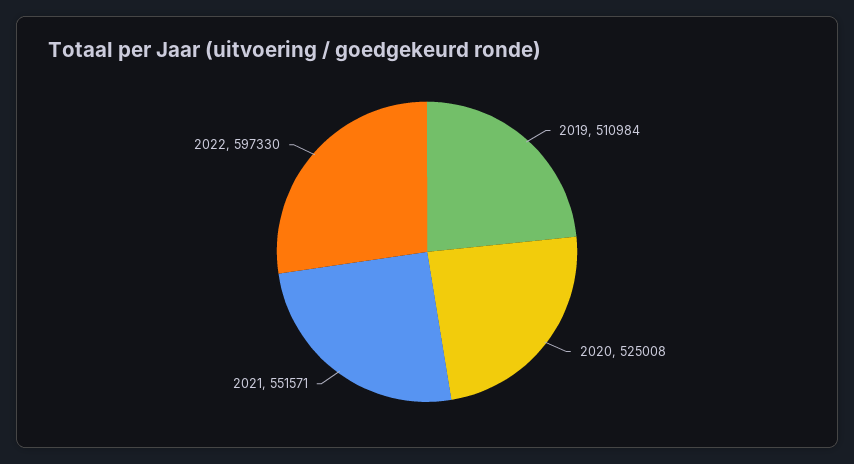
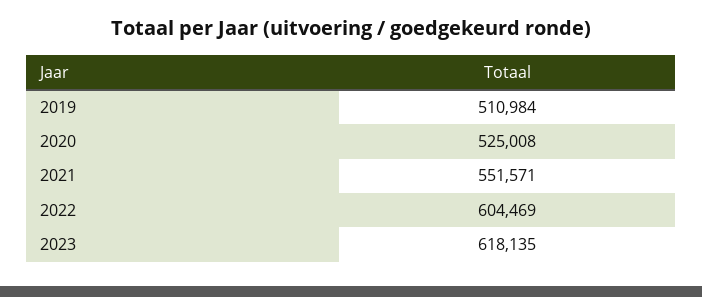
2022: 597330 -> 604469
2023: none -> 618135

